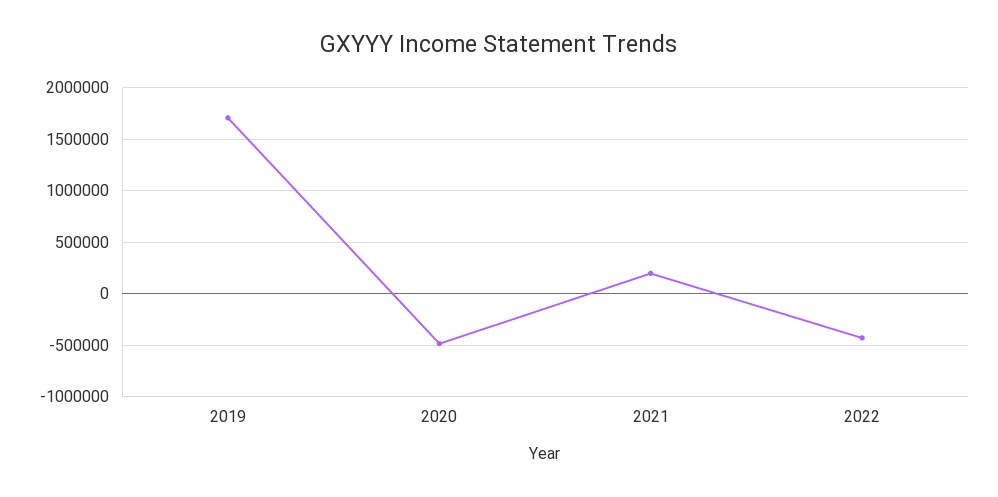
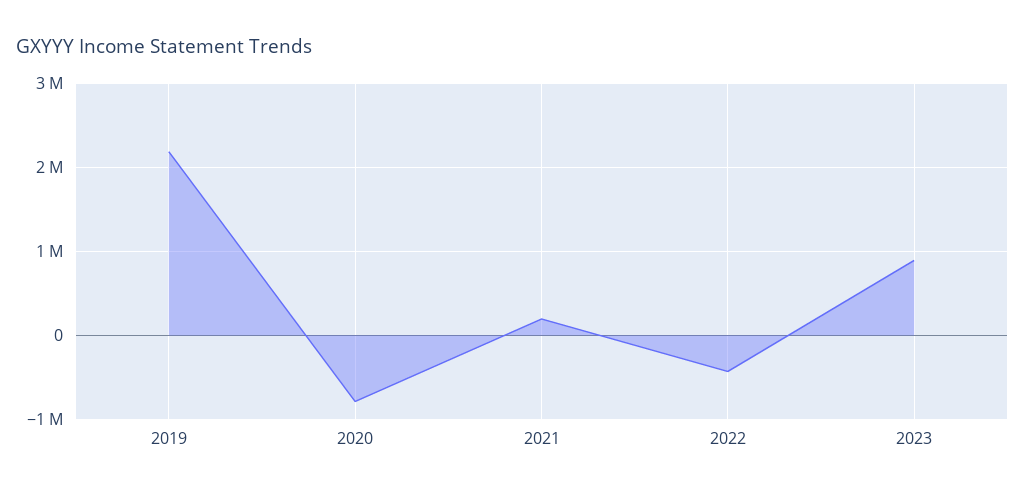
2019: 1700000 -> 2200000
2020: -500000 -> -800000
2023: none -> 900000

